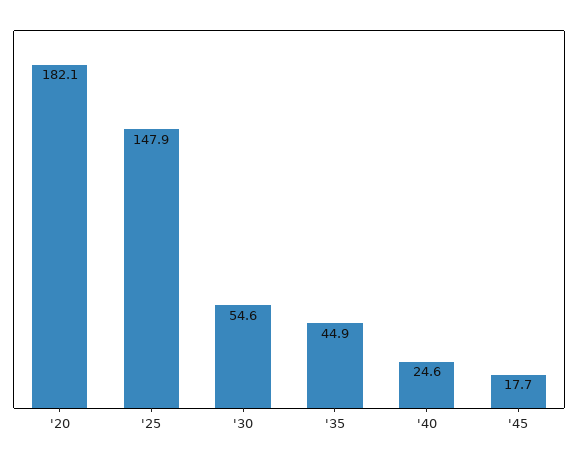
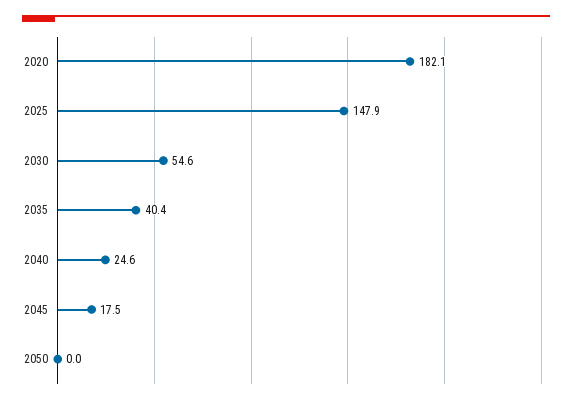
'35: 44.9 -> 40.4
'45: 17.7 -> 17.5
2050: none -> 0

